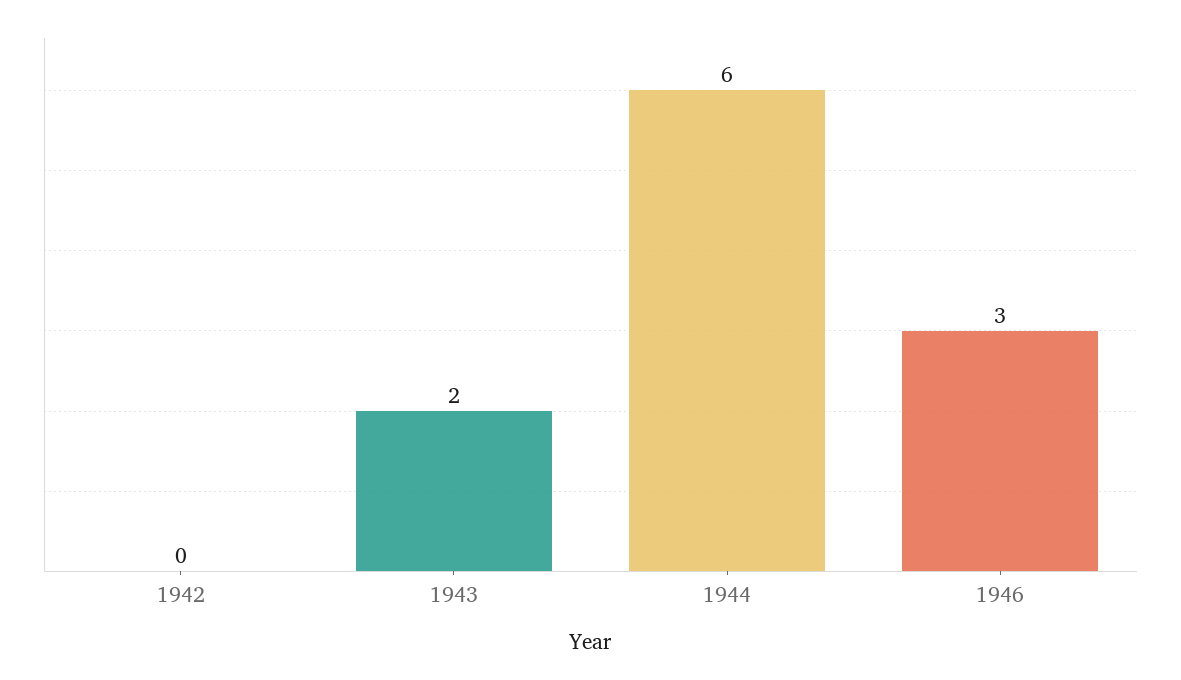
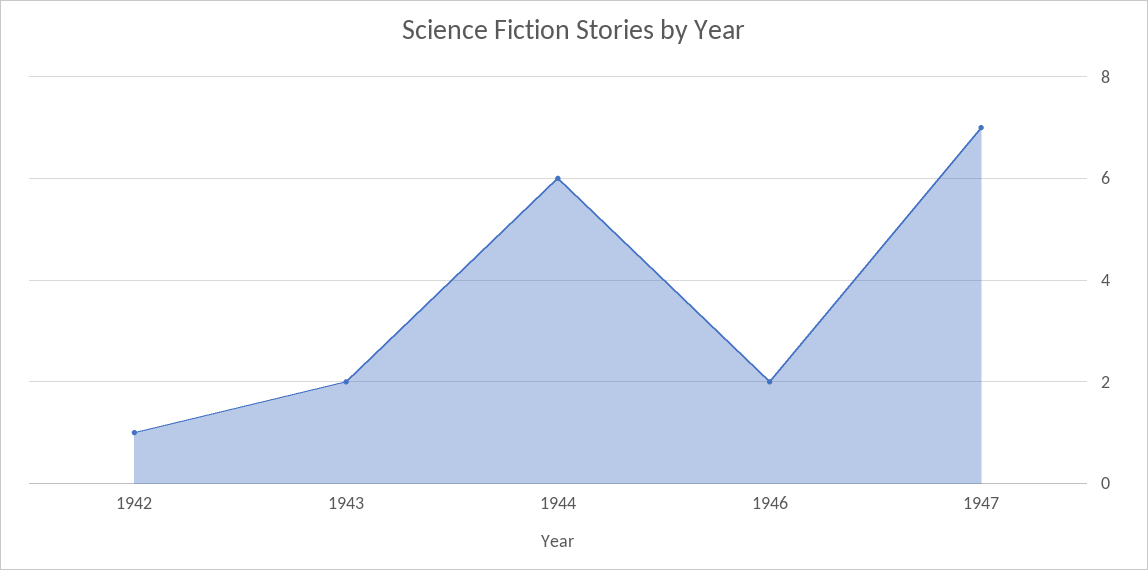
1942: 0 -> 1
1946: 3 -> 2
1947: none -> 7

